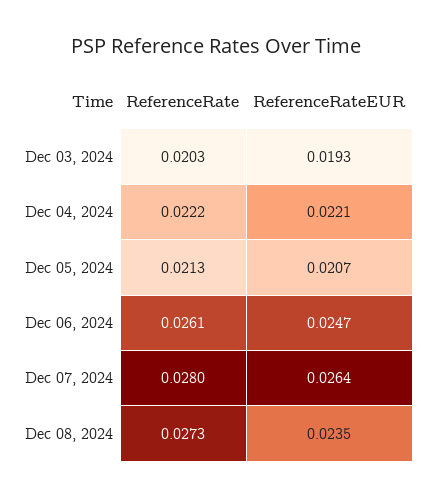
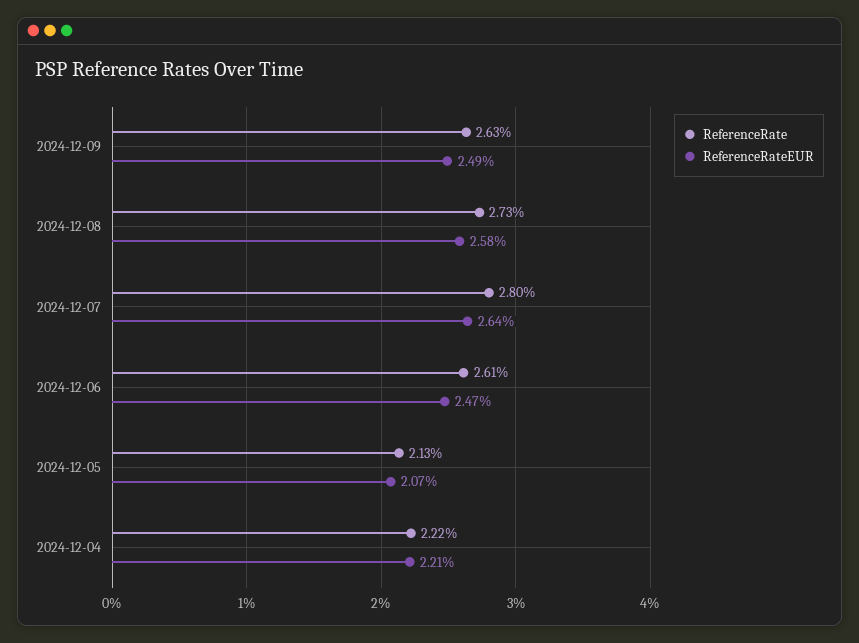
ReferenceRate, Dec 03, 2024: 0.0203 -> none
ReferenceRateEUR, Dec 03, 2024: 0.0193 -> none
ReferenceRateEUR, Dec 08, 2024: 0.0235 -> 0.0258
ReferenceRate, 2024-12-09: none -> 0.0263
ReferenceRateEUR, 2024-12-09: none -> 0.0249

